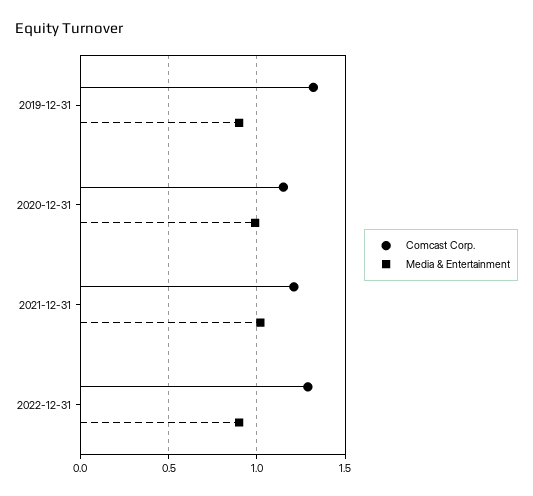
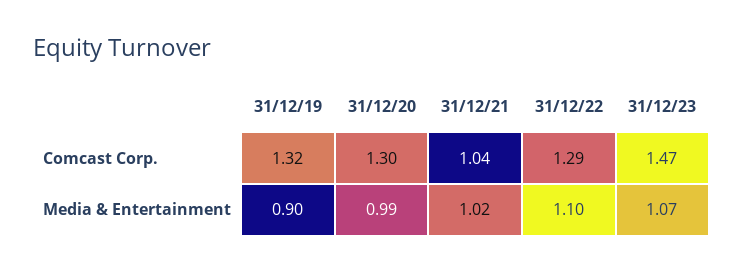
Comcast Corp., 2020-12-31: 1.15 -> 1.3
Comcast Corp., 2021-12-31: 1.2 -> 1.04
Media & Entertainment, 2022-12-31: 0.9 -> 1.1
Comcast Corp., 31/12/23: none -> 1.47
Media & Entertainment, 31/12/23: none -> 1.07

